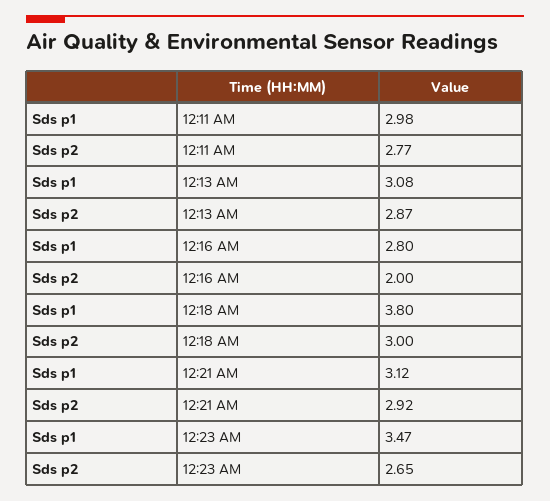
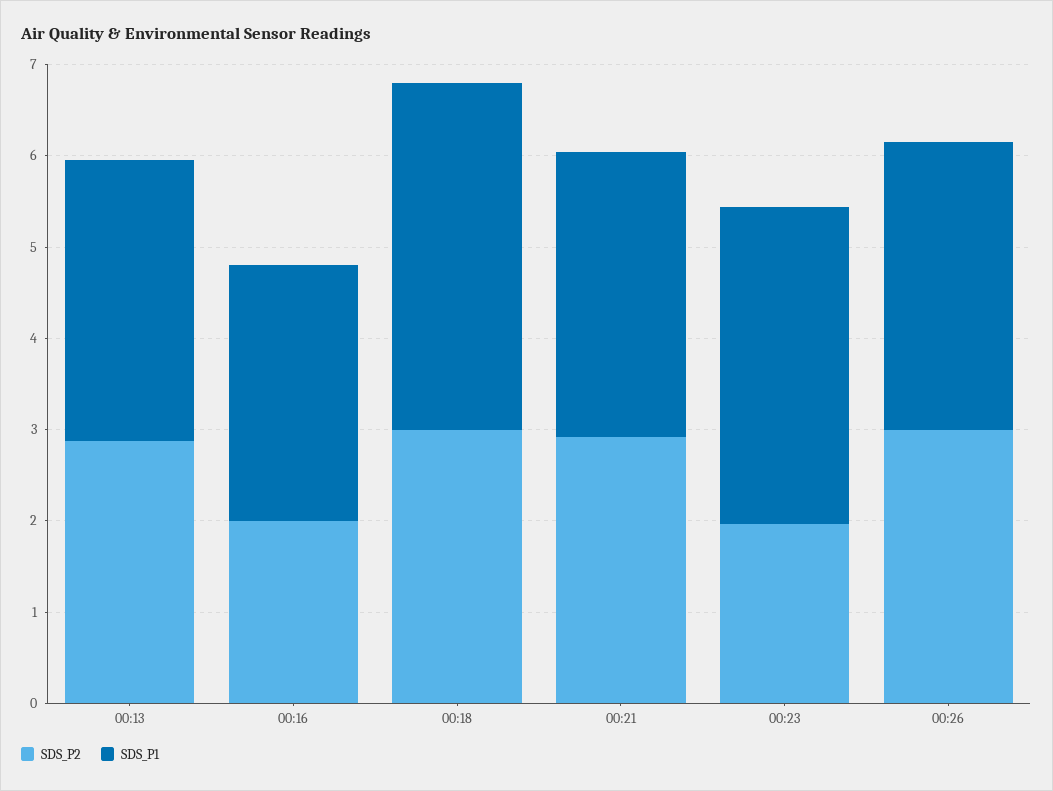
Sds p1, 12:11 AM: 2.98 -> none
Sds p2, 12:11 AM: 2.77 -> none
Sds p2, 12:23 AM: 2.65 -> 2
Sds p2, 00:26: none -> 3
Sds p1, 00:26: none -> 3.2

